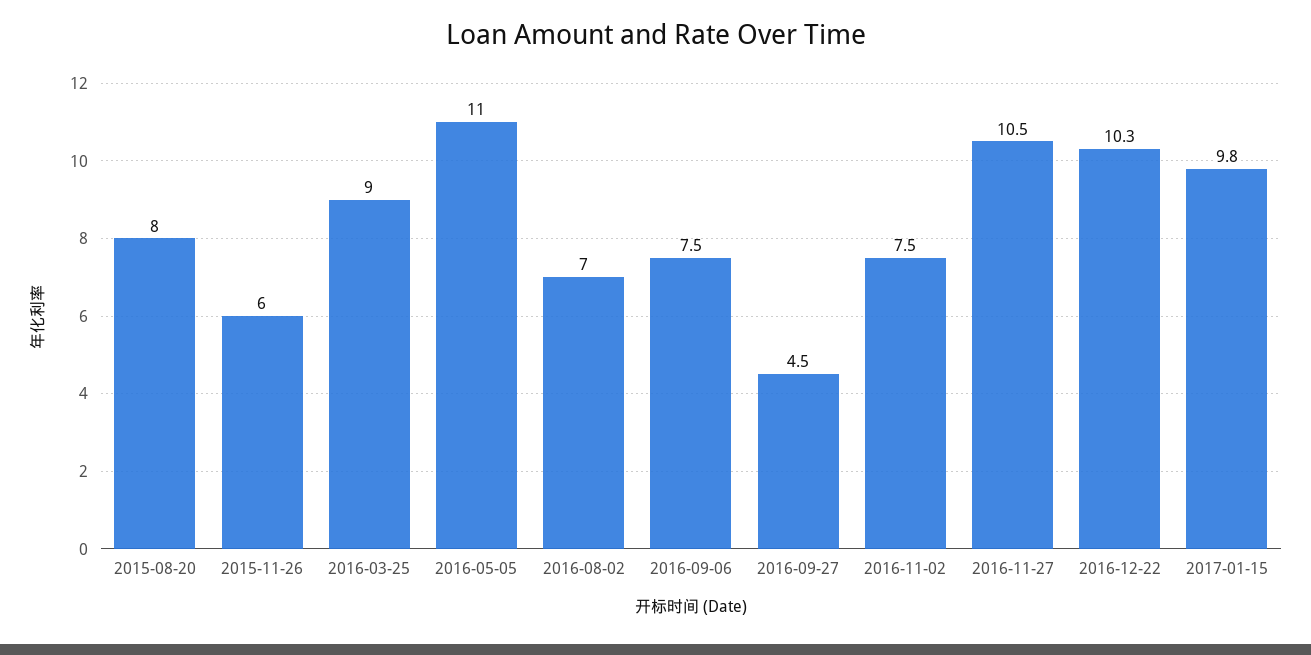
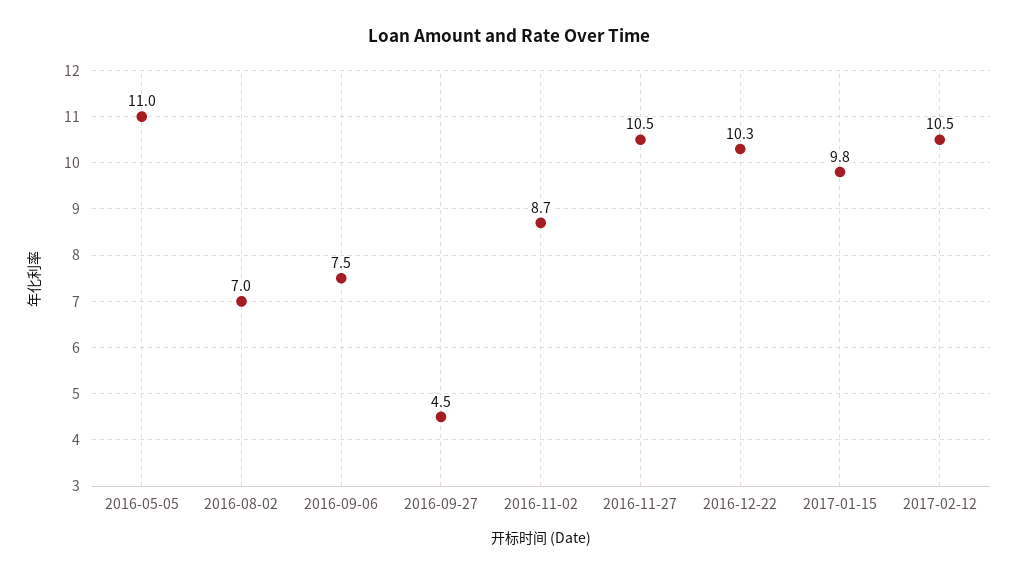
2015-08-20: 8 -> none
2015-11-26: 6 -> none
2016-03-25: 9 -> none
2016-11-02: 7.5 -> 8.7
2017-02-12: none -> 10.5

